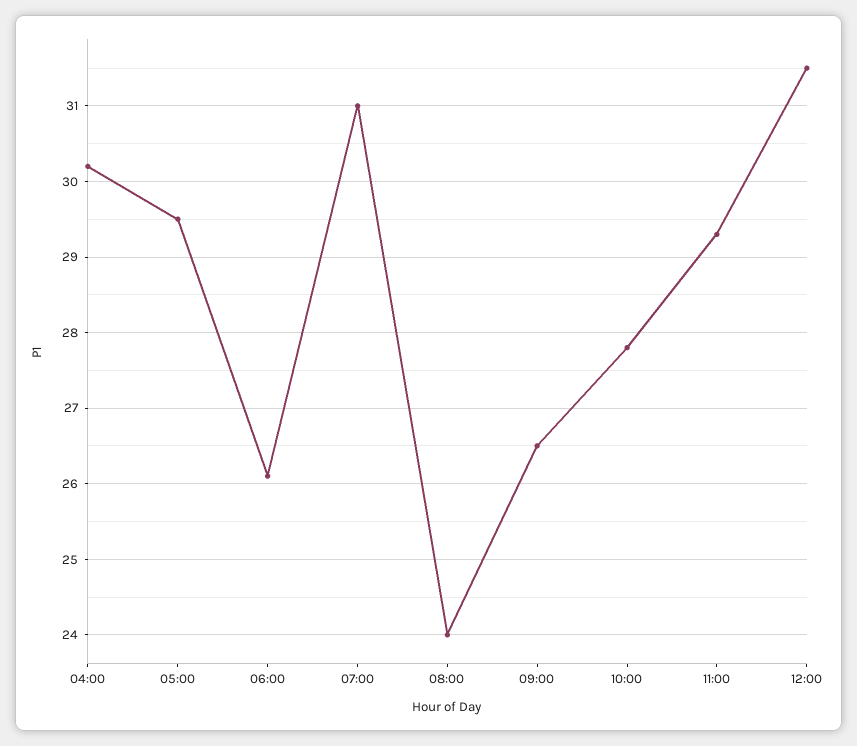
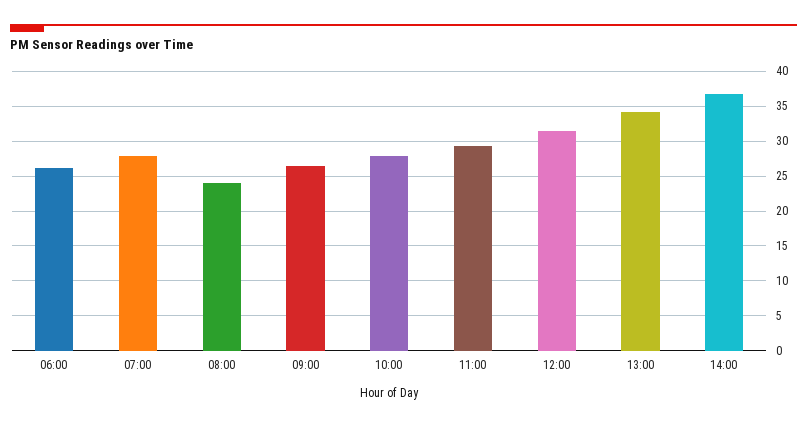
04:00: 30.2 -> none
05:00: 29.5 -> none
07:00: 31 -> 28
13:00: none -> 34
14:00: none -> 37

